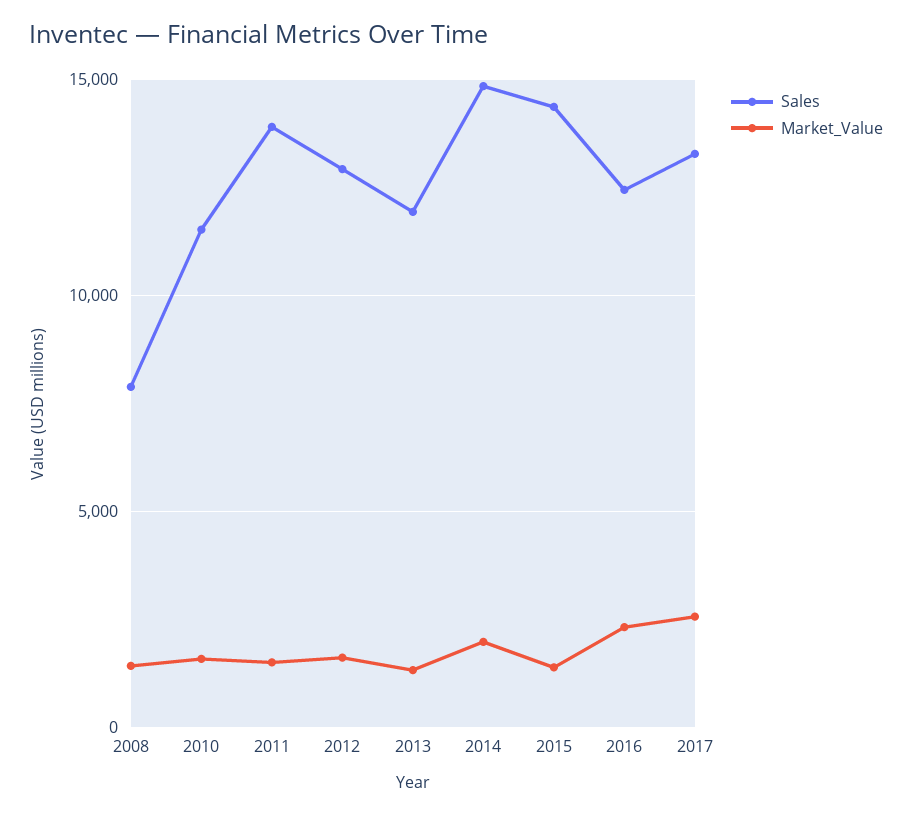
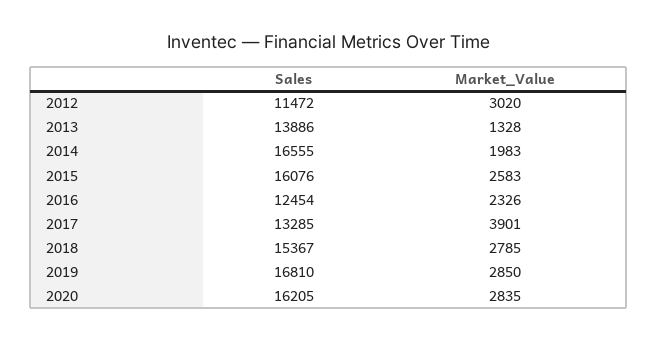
Sales, 2008: 8000 -> none
Market_Value, 2008: 1500 -> none
Sales, 2010: 11500 -> none
Market_Value, 2010: 1500 -> none
Sales, 2011: 14000 -> none
Market_Value, 2011: 1500 -> none
Sales, 2012: 13000 -> 11472
Market_Value, 2012: 1500 -> 3020
Sales, 2013: 12000 -> 13886
Sales, 2014: 15000 -> 16555
Sales, 2015: 14500 -> 16076
Market_Value, 2015: 1500 -> 2583
Market_Value, 2017: 2500 -> 3901
Sales, 2018: none -> 15367
Market_Value, 2018: none -> 2785
Sales, 2019: none -> 16810
Market_Value, 2019: none -> 2850
Sales, 2020: none -> 16205
Market_Value, 2020: none -> 2835

